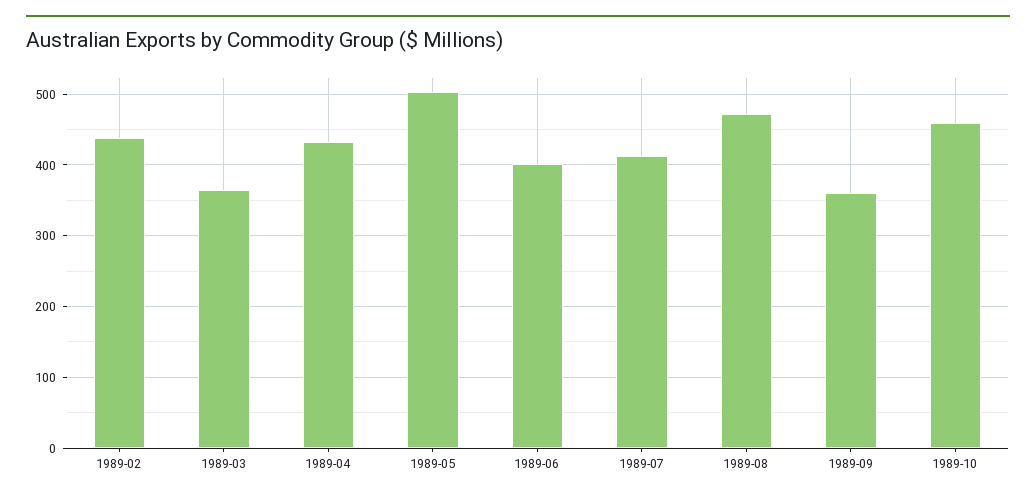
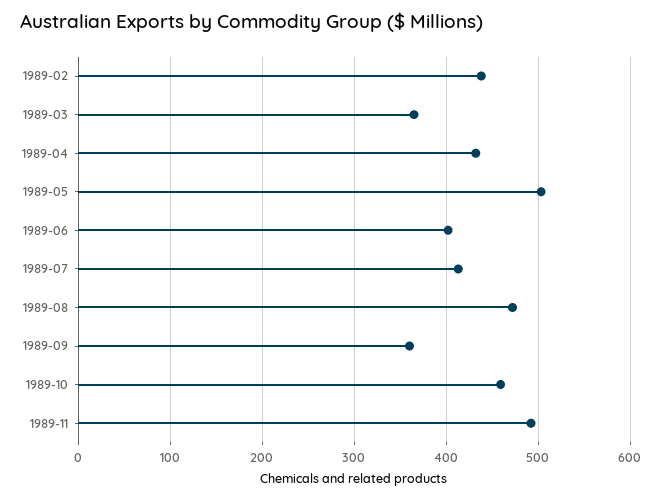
1989-11: none -> 490

